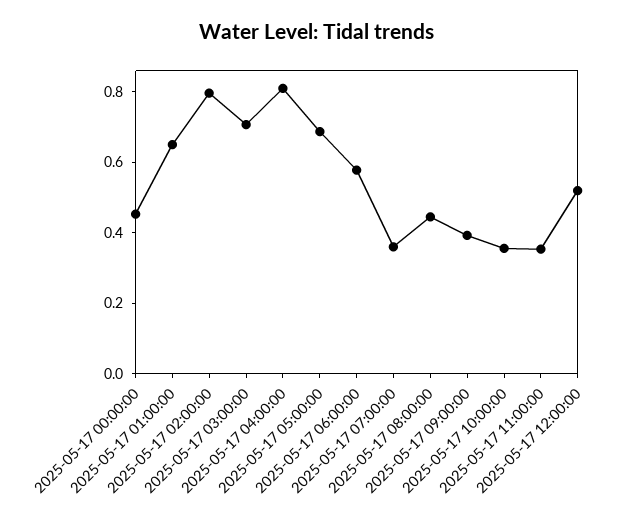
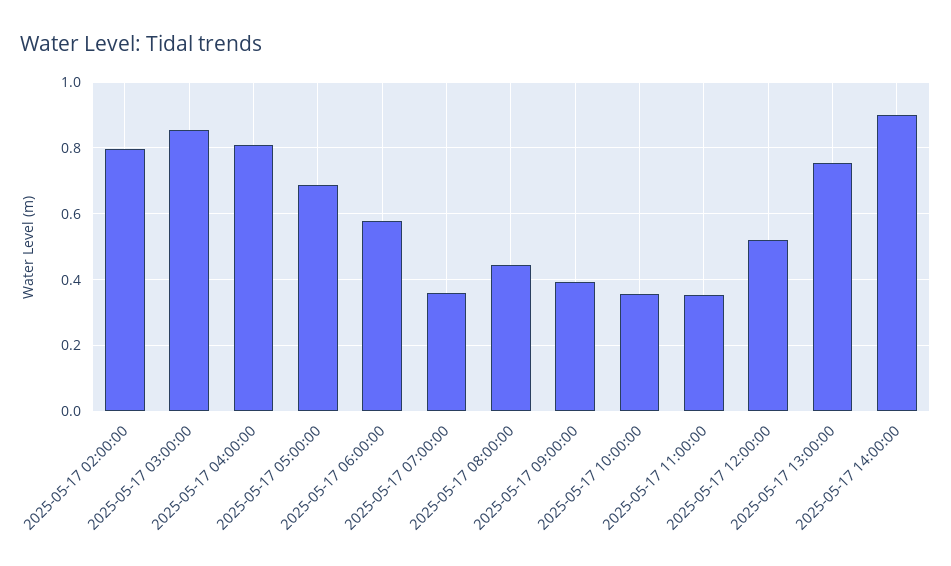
2025-05-17 00:00:00: 0.45 -> none
2025-05-17 01:00:00: 0.65 -> none
2025-05-17 03:00:00: 0.7 -> 0.86
2025-05-17 13:00:00: none -> 0.76
2025-05-17 14:00:00: none -> 0.9

